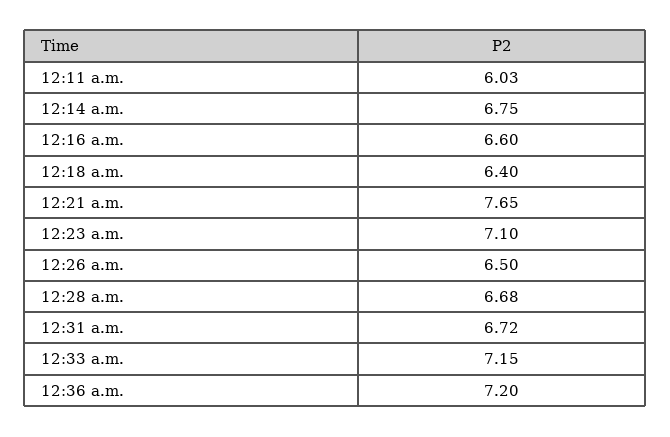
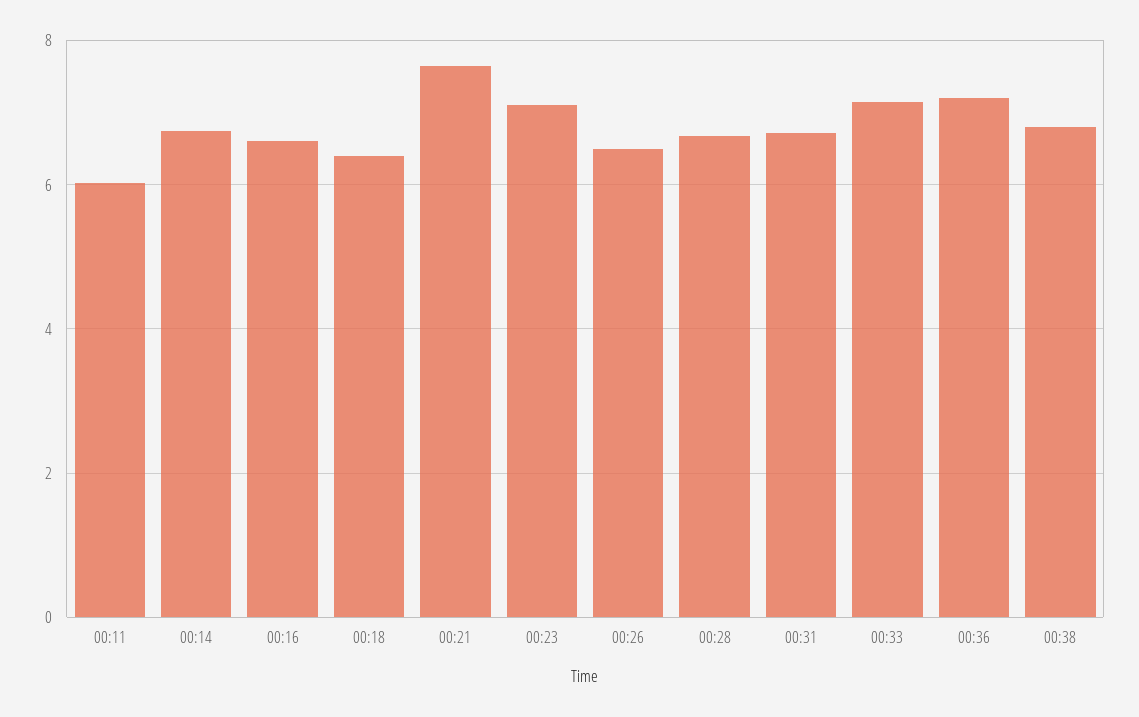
00:38: none -> 6.8

